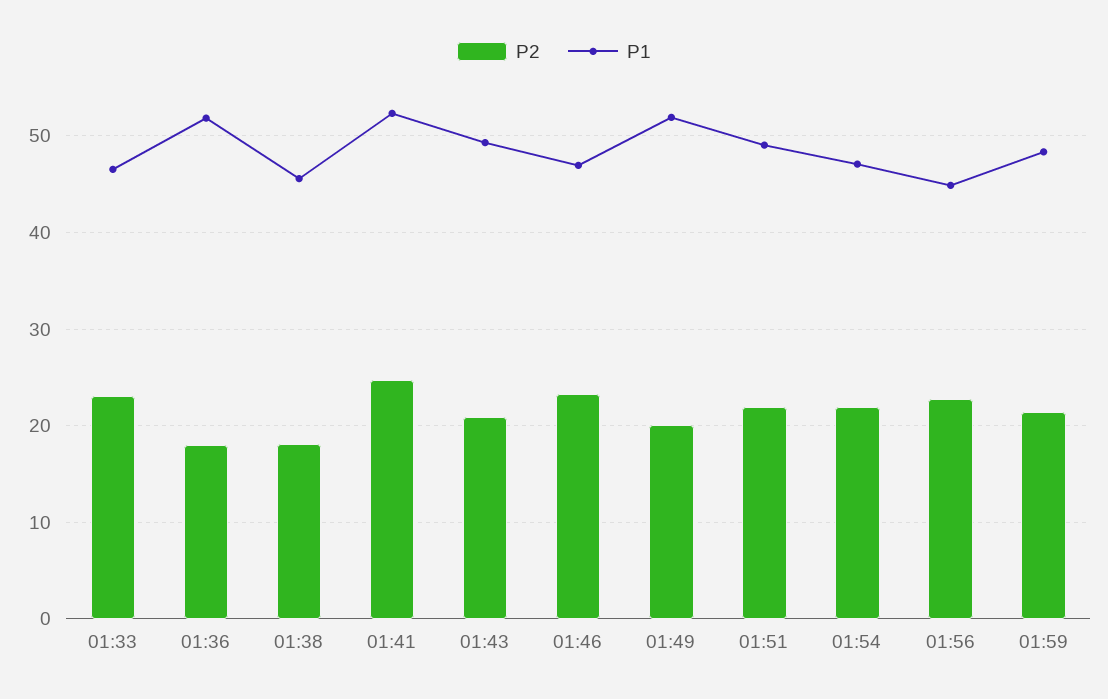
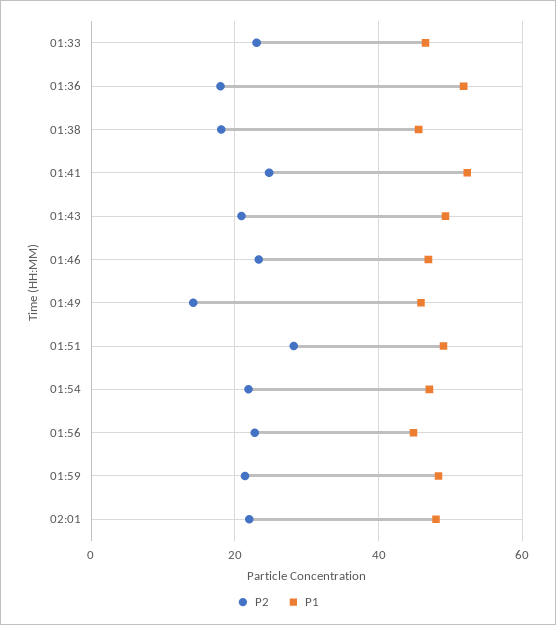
P2, 01:49: 20 -> 14
P1, 01:49: 52 -> 46
P2, 01:51: 22 -> 28
P2, 02:01: none -> 22
P1, 02:01: none -> 48

